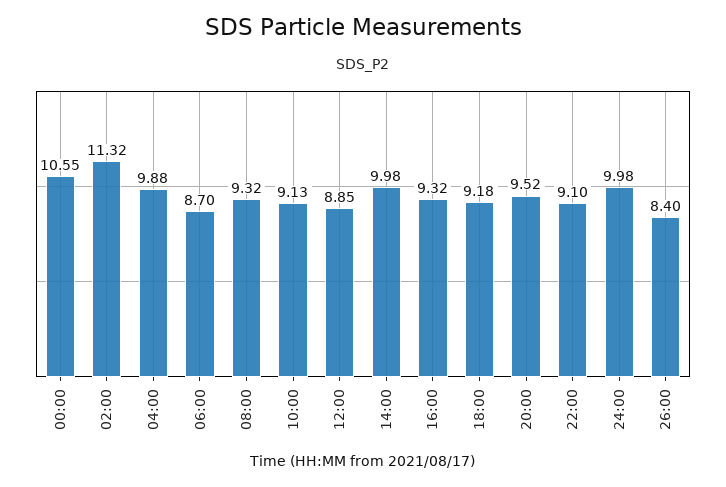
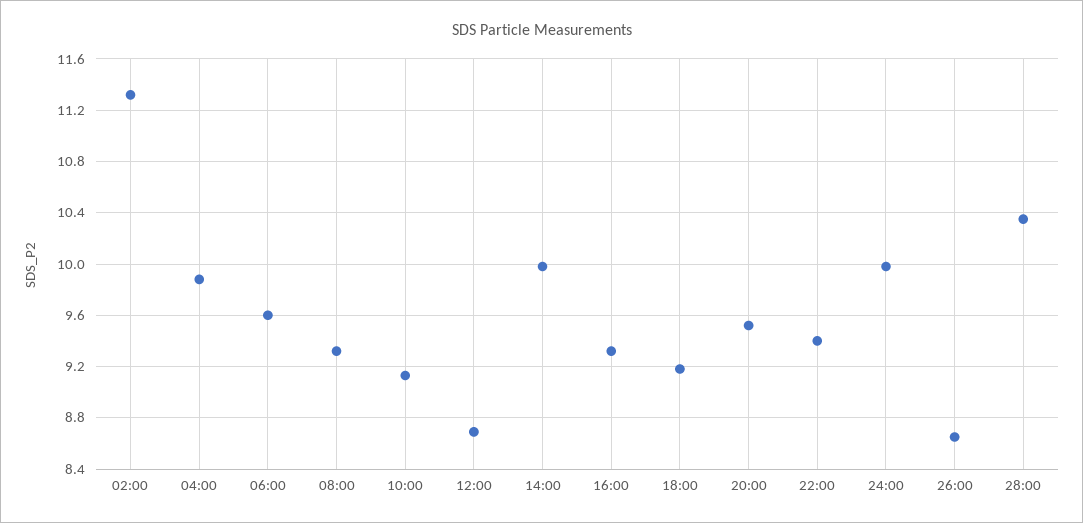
00:00: 10.55 -> none
06:00: 8.7 -> 9.6
12:00: 8.85 -> 8.7
22:00: 9.1 -> 9.4
26:00: 8.4 -> 8.65
28:00: none -> 10.35

